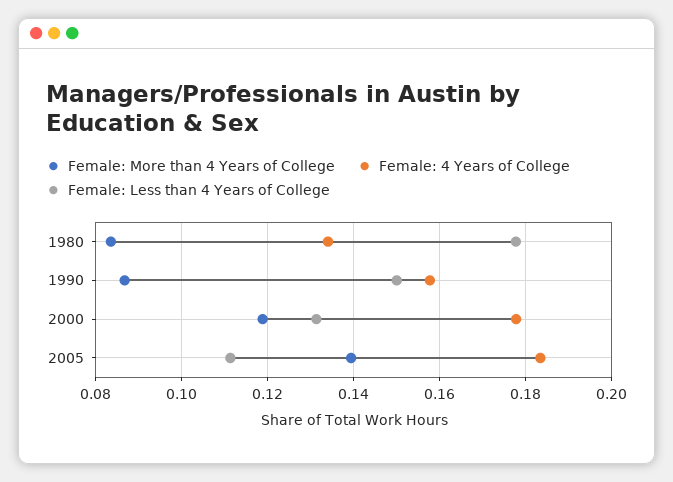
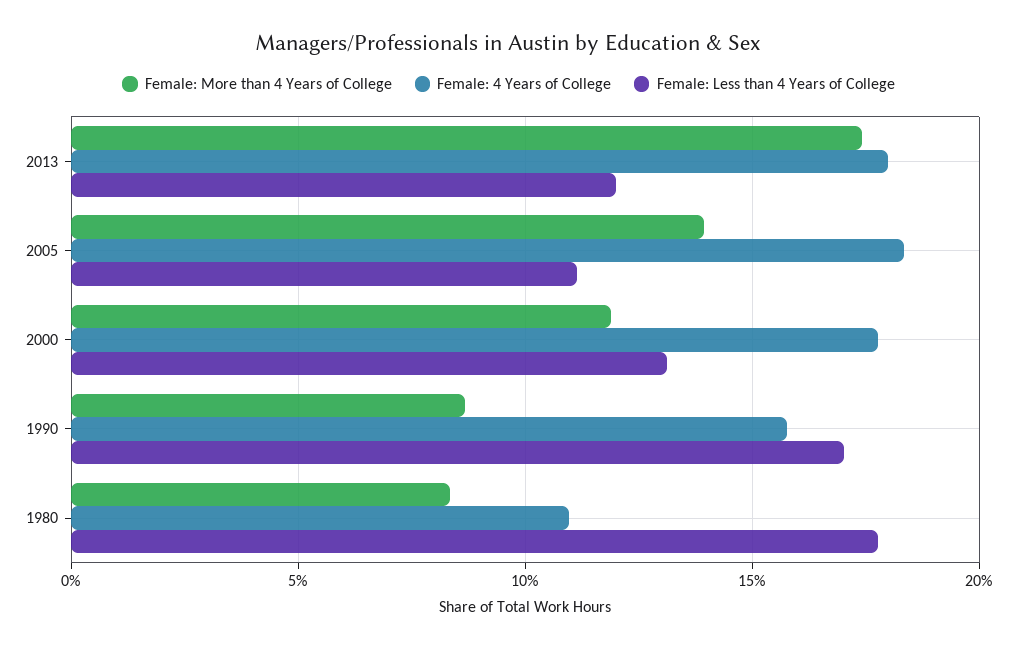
Female: 4 Years of College, 1980: 0.134 -> 0.11
Female: Less than 4 Years of College, 1990: 0.15 -> 0.17
Female: More than 4 Years of College, 2013: none -> 0.175
Female: 4 Years of College, 2013: none -> 0.18
Female: Less than 4 Years of College, 2013: none -> 0.12

